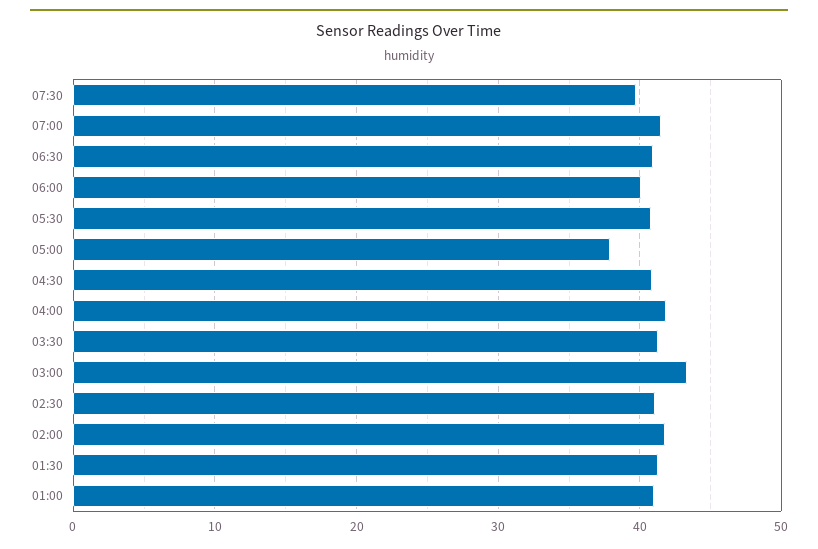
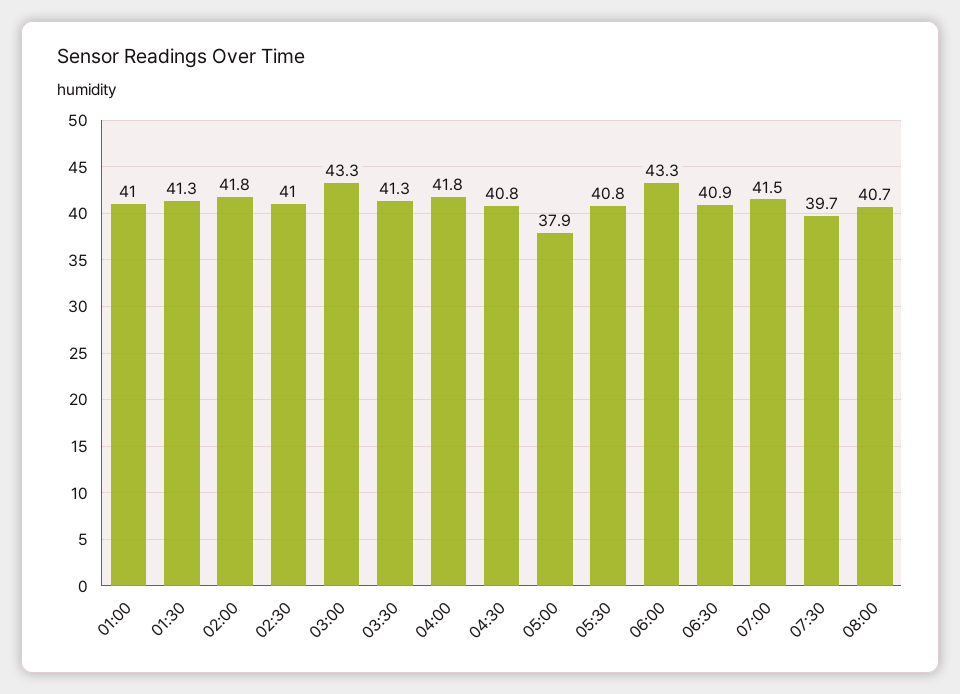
06:00: 40 -> 43.3
08:00: none -> 40.7

